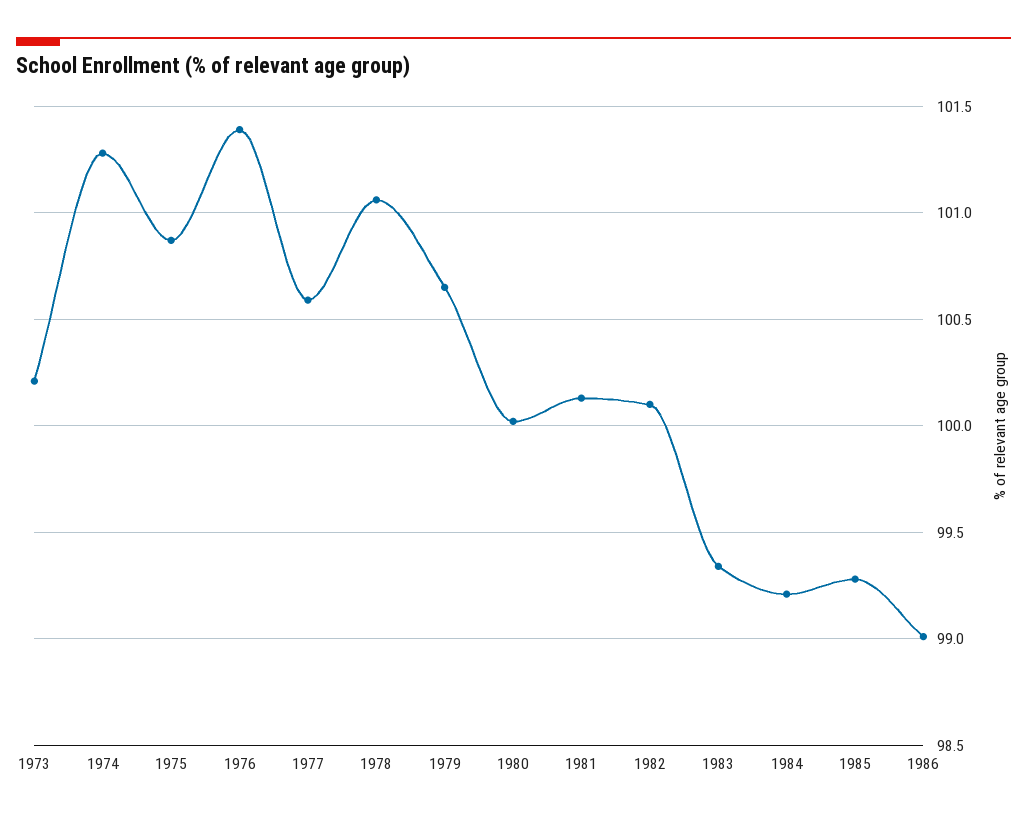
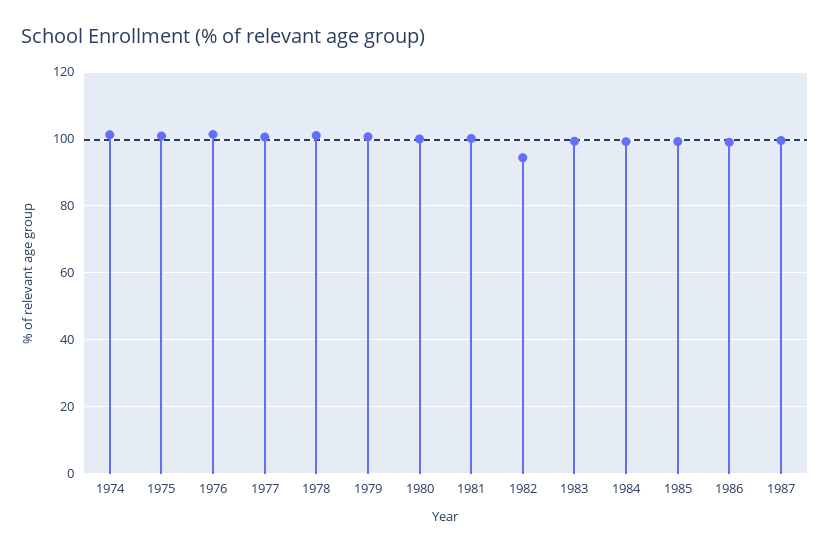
1973: 100.2 -> none
1982: 100.1 -> 94
1987: none -> 100

